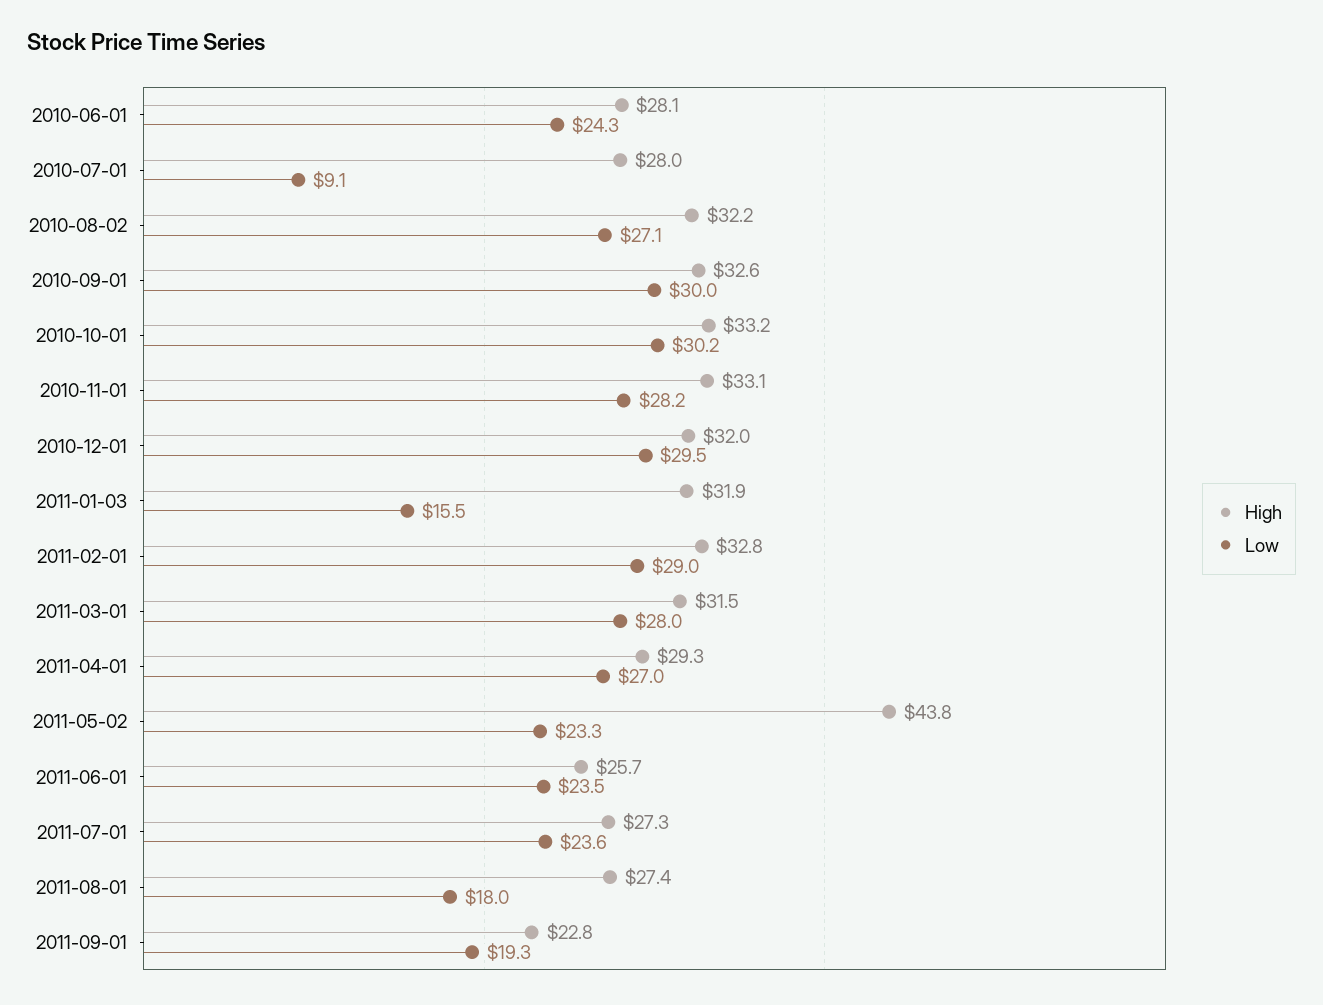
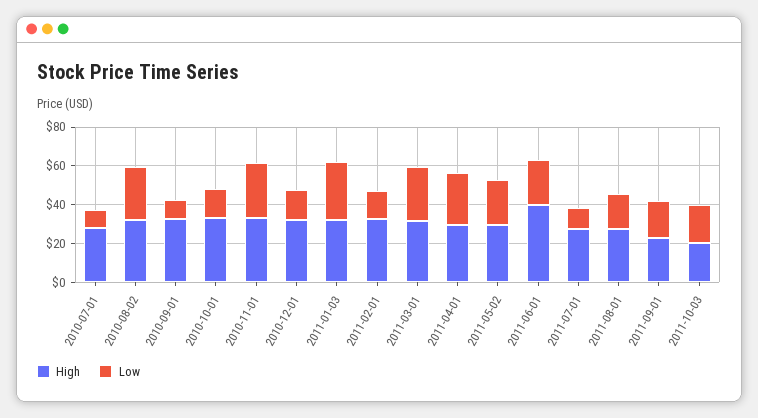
High, 2010-06-01: 28.1 -> none
Low, 2010-06-01: 24.3 -> none
Low, 2010-09-01: 30 -> 10
Low, 2010-10-01: 30.2 -> 15
Low, 2010-12-01: 29.5 -> 15
Low, 2011-01-03: 15.5 -> 30
Low, 2011-02-01: 29 -> 15
High, 2011-05-02: 43.8 -> 30
High, 2011-06-01: 25.7 -> 40
Low, 2011-07-01: 23.6 -> 10
High, 2011-10-03: none -> 20
Low, 2011-10-03: none -> 20

